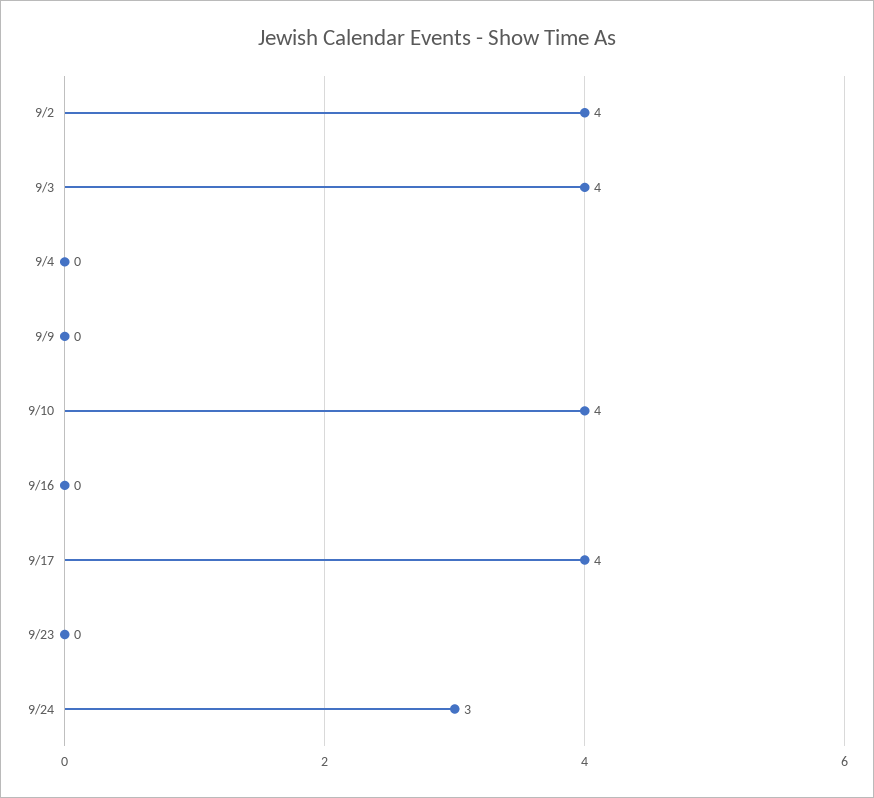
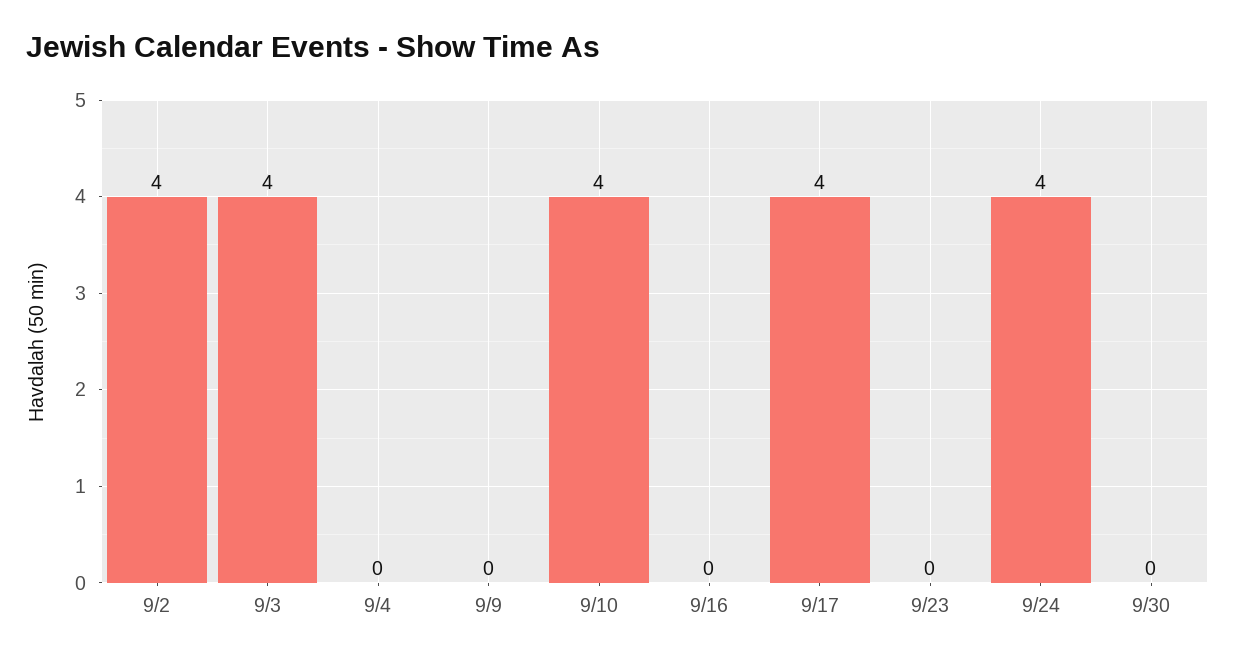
9/24: 3 -> 4
9/30: none -> 0

